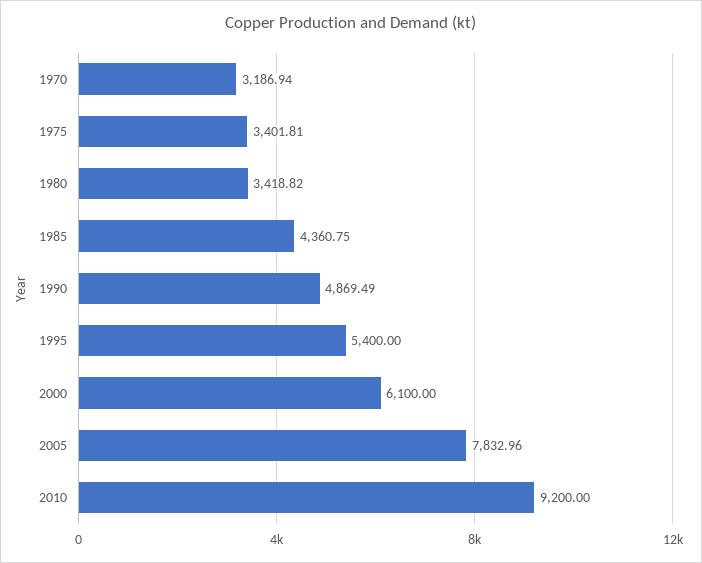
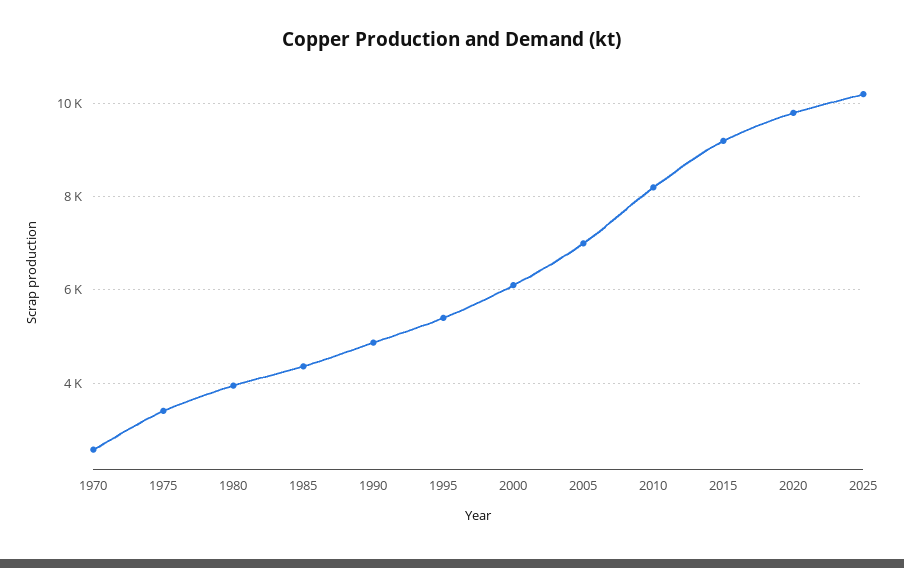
1970: 3186.94 -> 2600
1980: 3418.82 -> 4000
2005: 7832.96 -> 7000
2010: 9200 -> 8200
2015: none -> 9200
2020: none -> 9800
2025: none -> 10200

